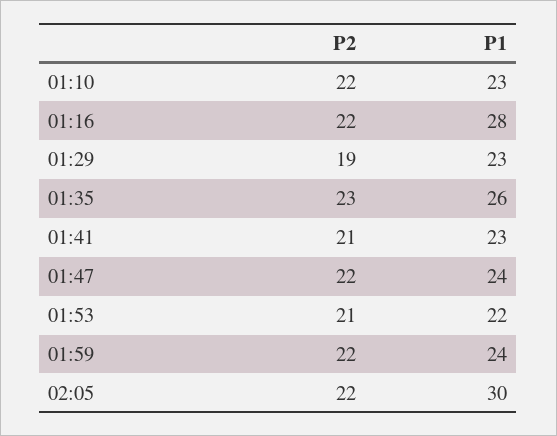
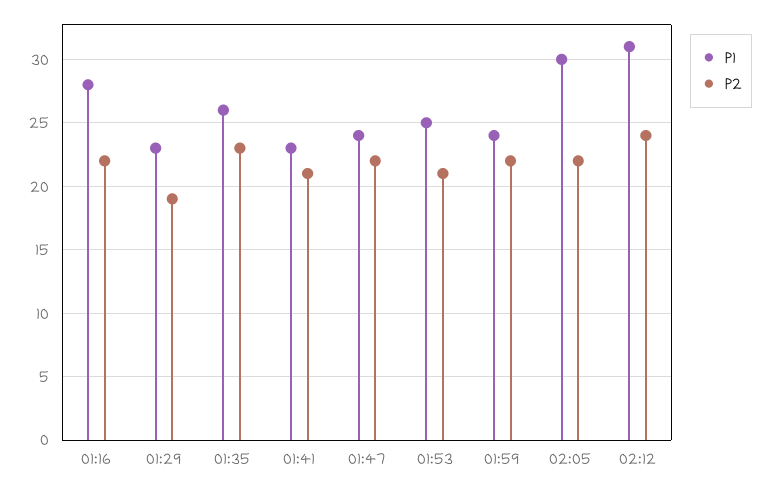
P2, 01:10: 22 -> none
P1, 01:10: 23 -> none
P1, 01:53: 22 -> 25
P1, 02:12: none -> 31
P2, 02:12: none -> 24

